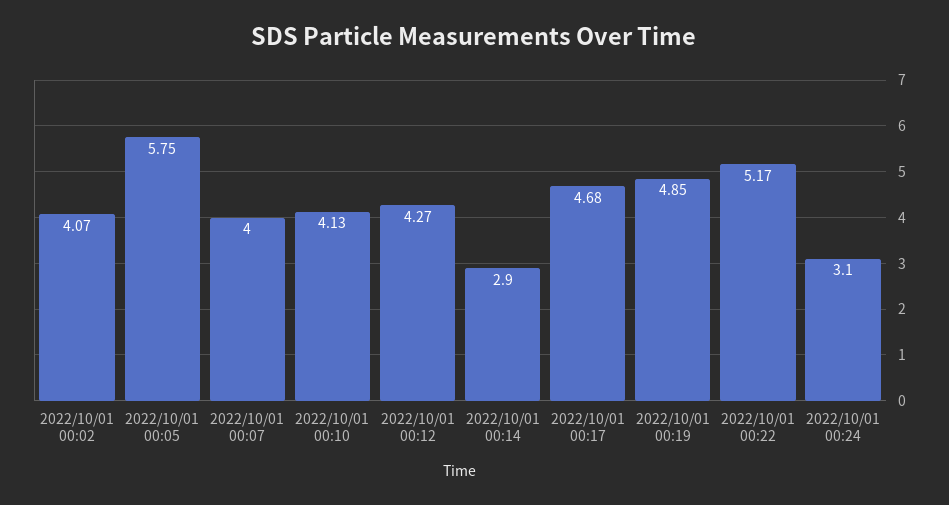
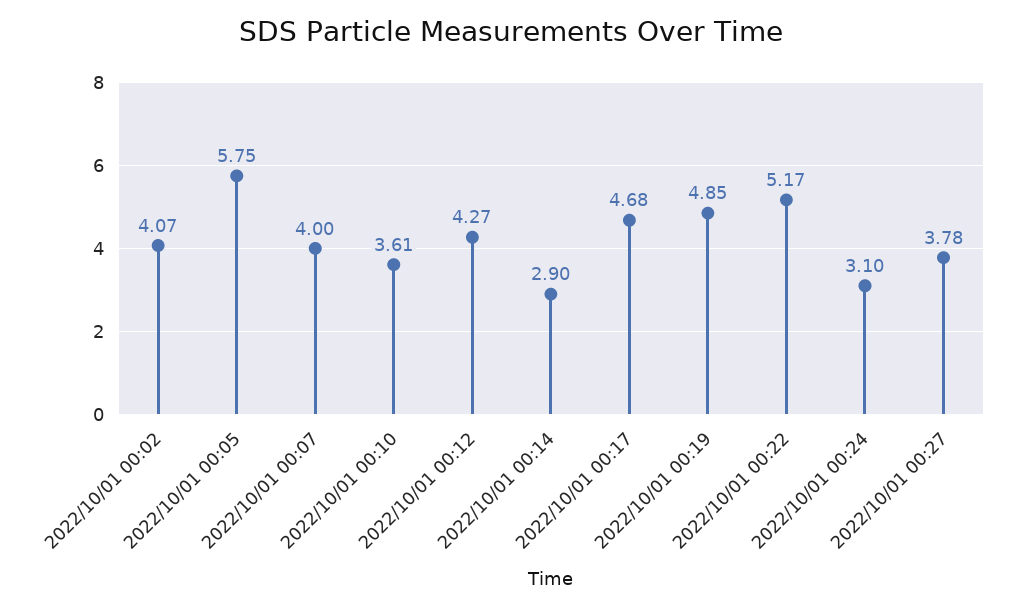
2022/10/01 00:10: 4.13 -> 3.61
2022/10/01 00:27: none -> 3.78

